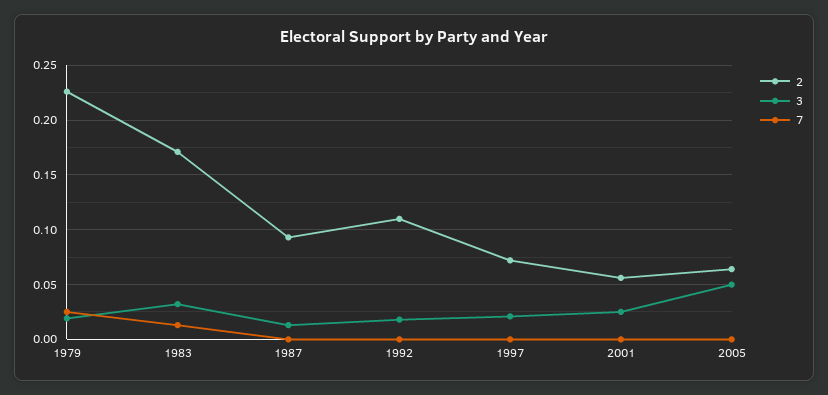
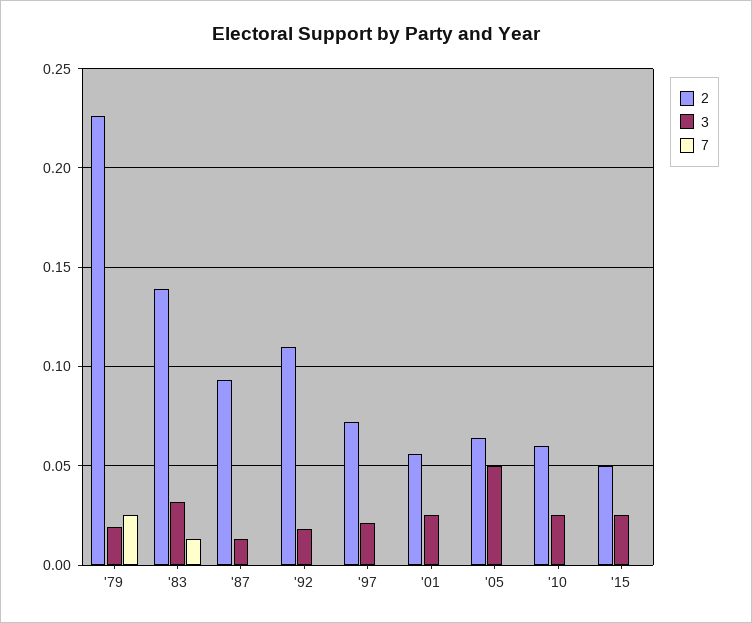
2, 1983: 0.17 -> 0.14
2, '10: none -> 0.06
3, '10: none -> 0.025
7, '10: none -> 0
2, '15: none -> 0.05
3, '15: none -> 0.025
7, '15: none -> 0

